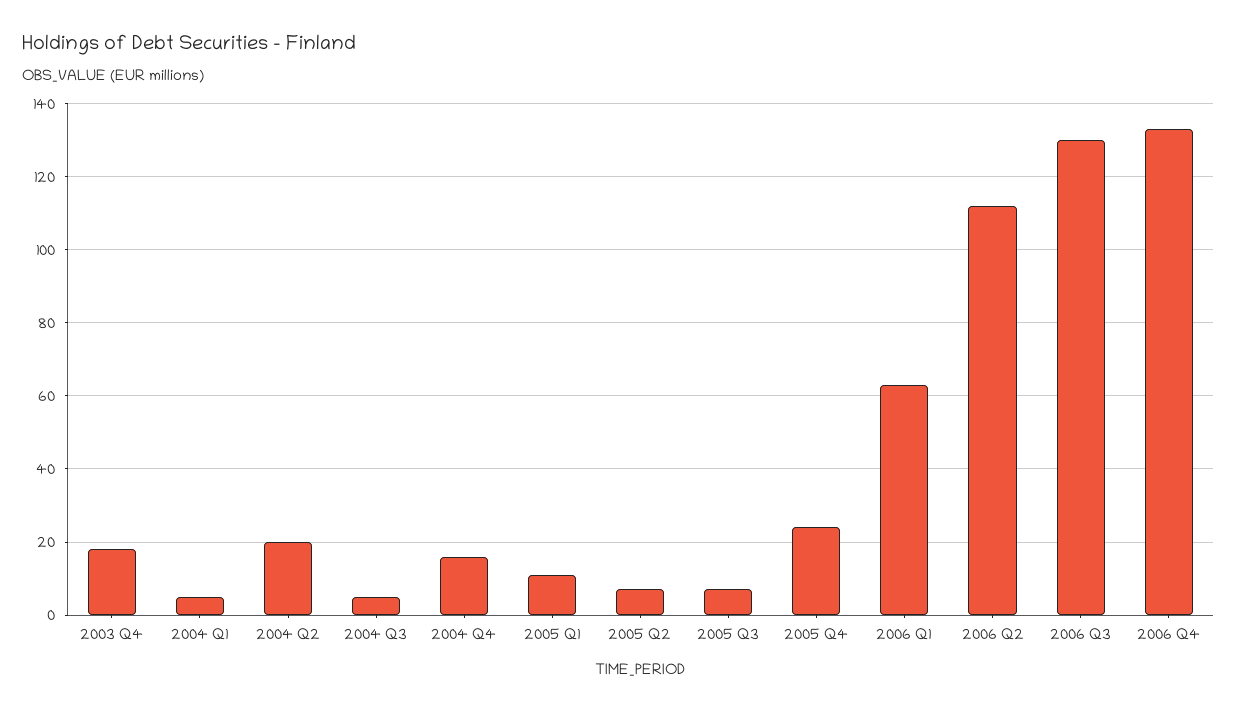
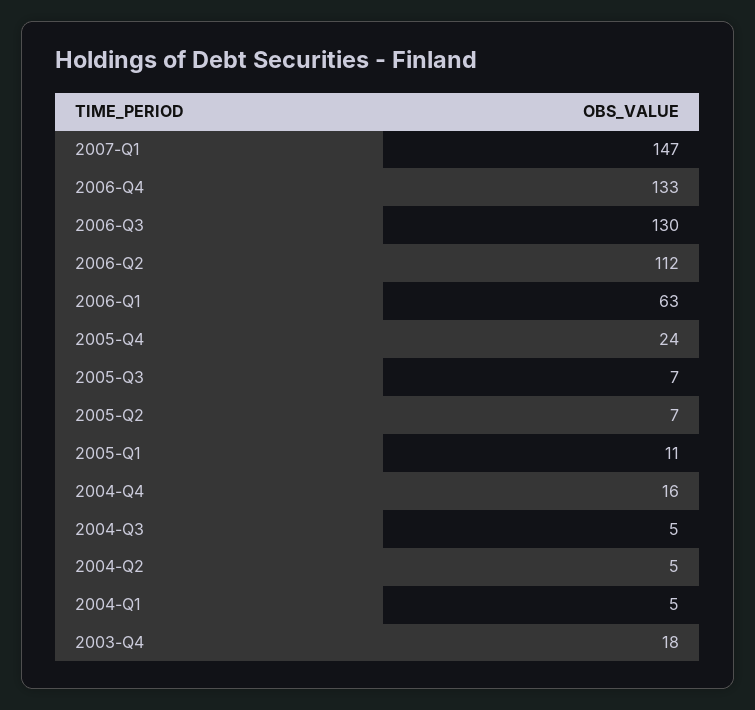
2004 Q2: 20 -> 5
2007-Q1: none -> 147

